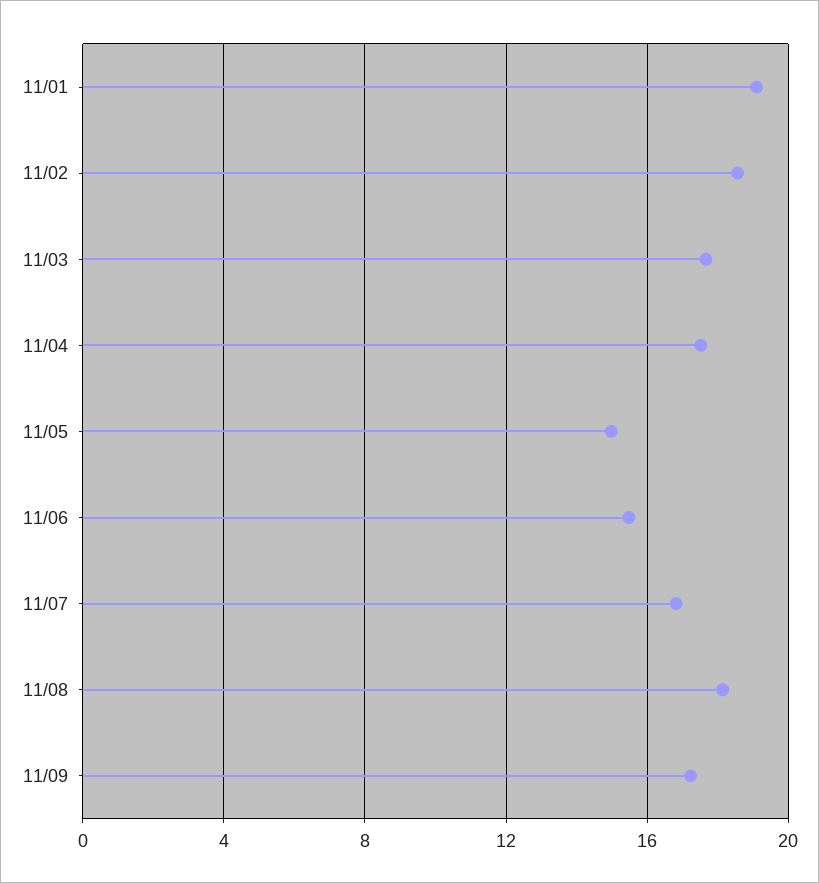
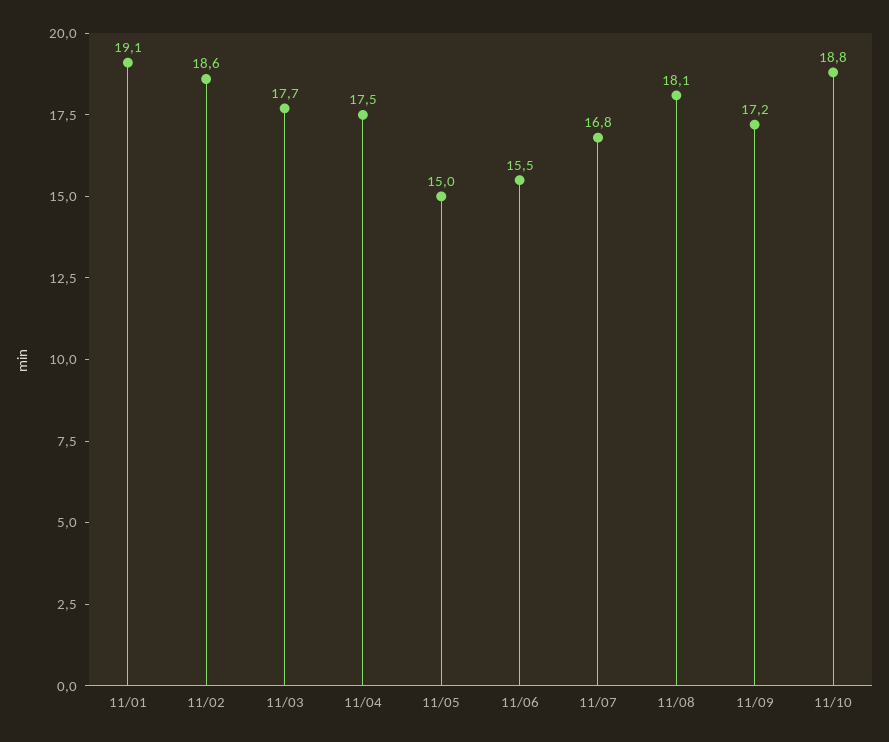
11/10: none -> 18.8

